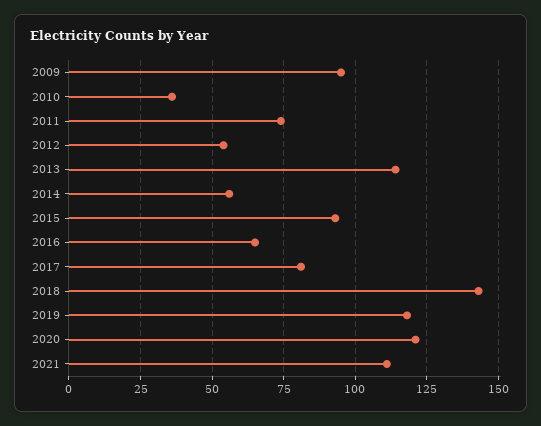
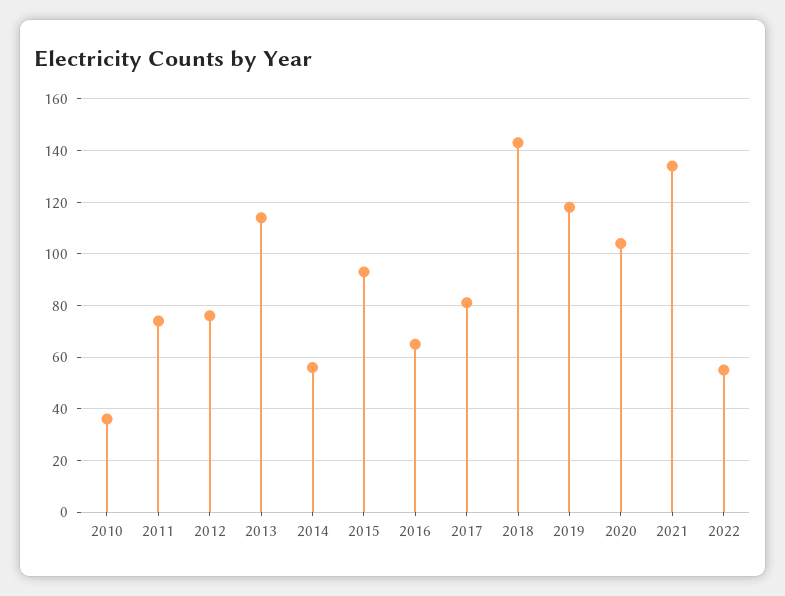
2009: 95 -> none
2012: 55 -> 75
2020: 120 -> 105
2021: 110 -> 135
2022: none -> 55

